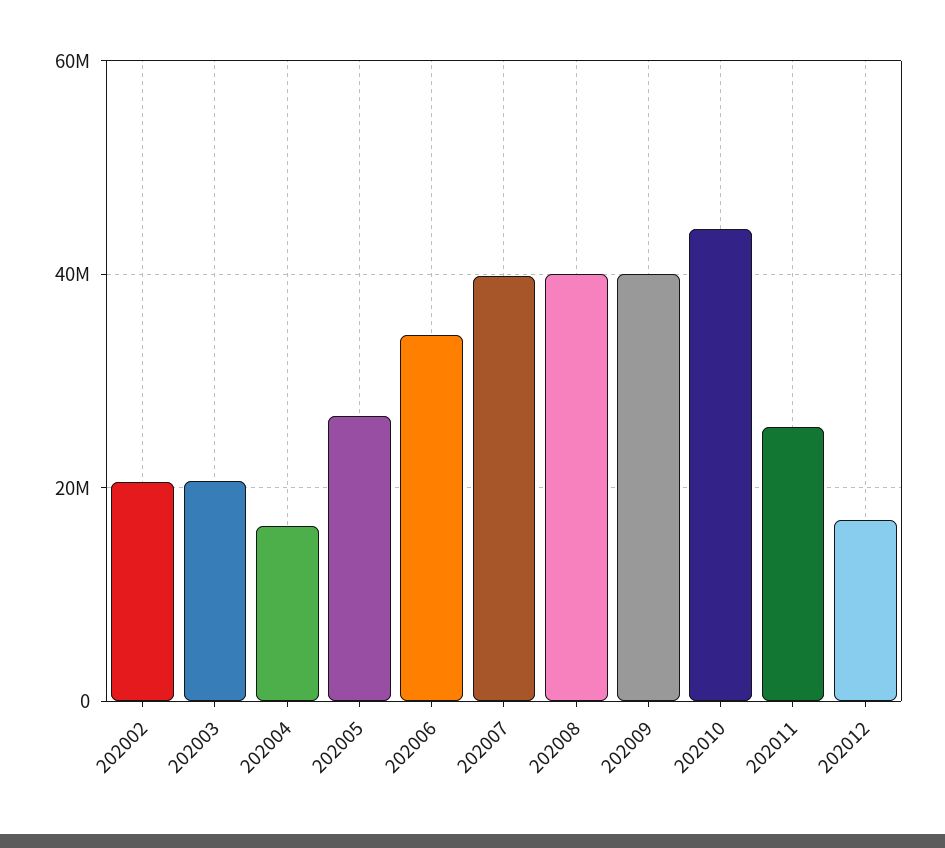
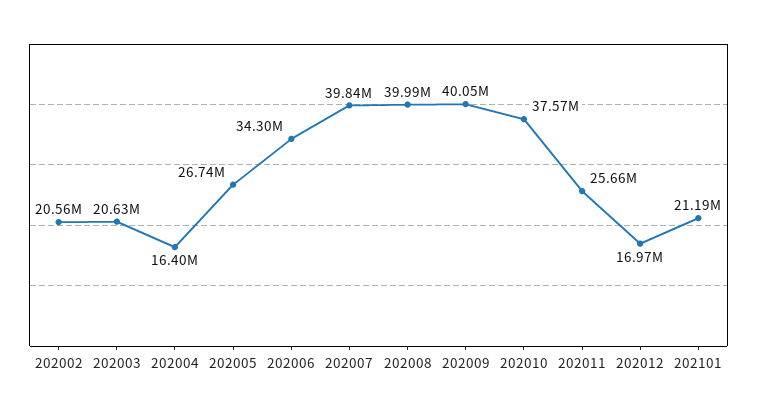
202010: 44000000 -> 37570000
202101: none -> 21190000

